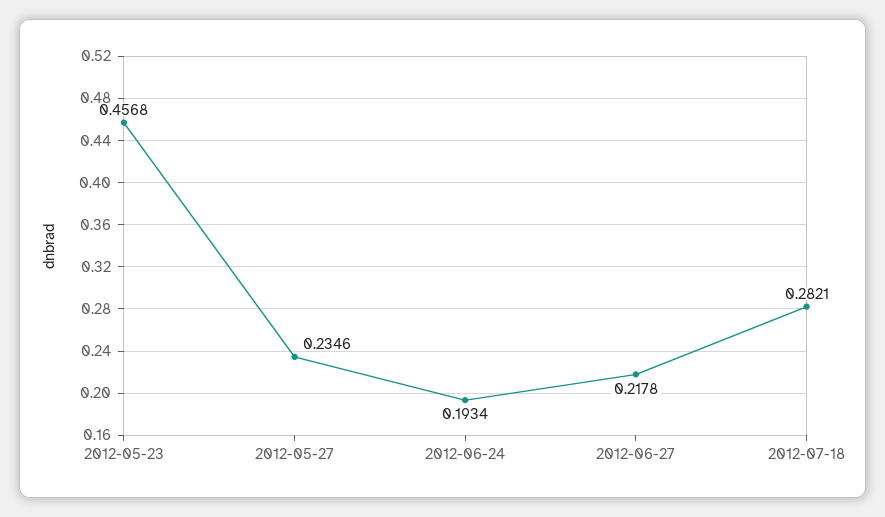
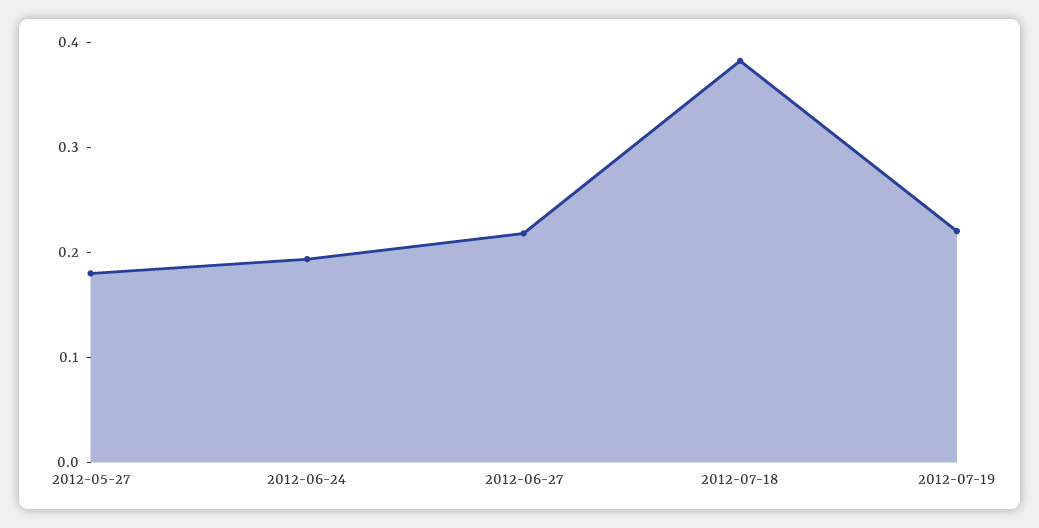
2012-05-23: 0.4568 -> none
2012-05-27: 0.2346 -> 0.18
2012-07-18: 0.2821 -> 0.38
2012-07-19: none -> 0.22

